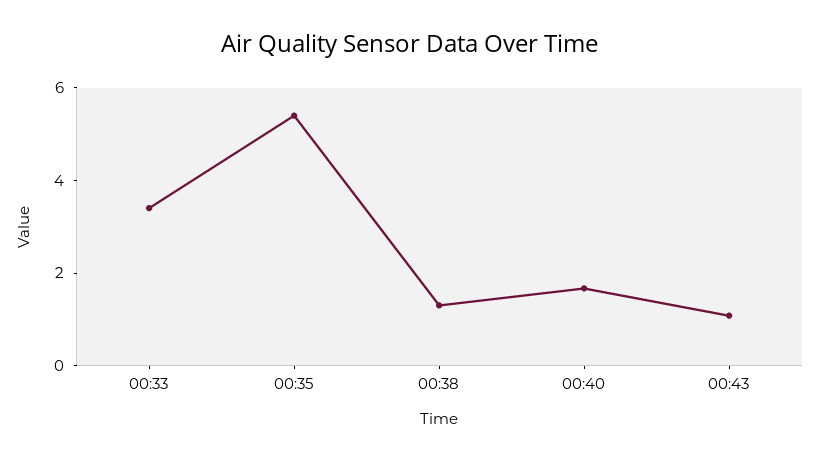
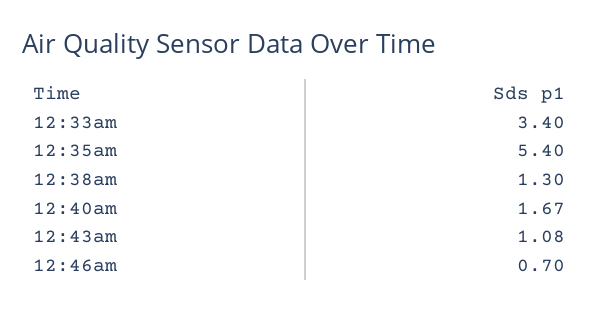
12:46am: none -> 0.7

